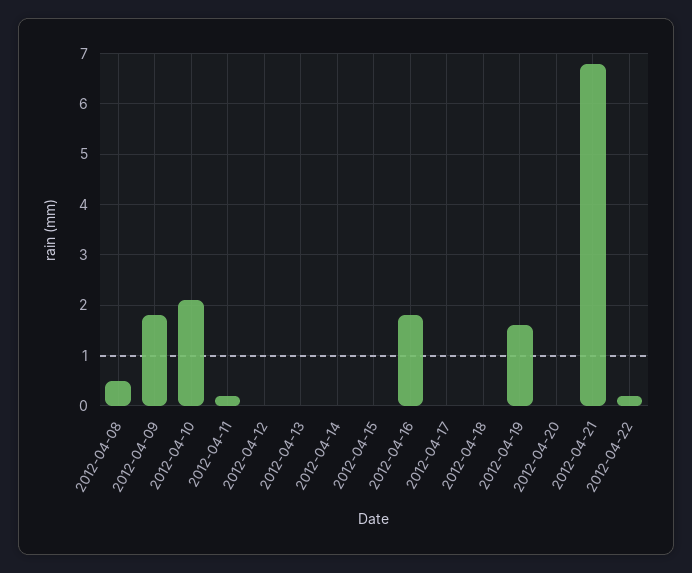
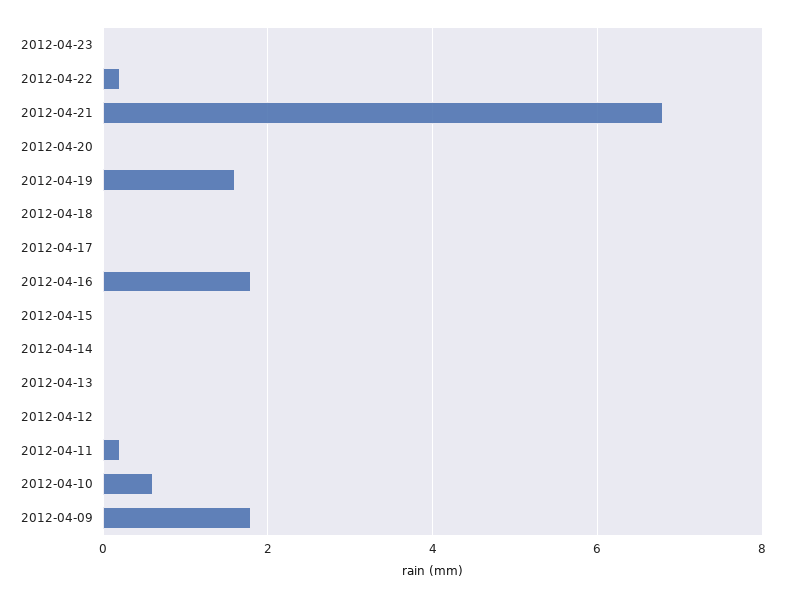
2012-04-08: 0.5 -> none
2012-04-10: 2 -> 0.5
2012-04-23: none -> 0

